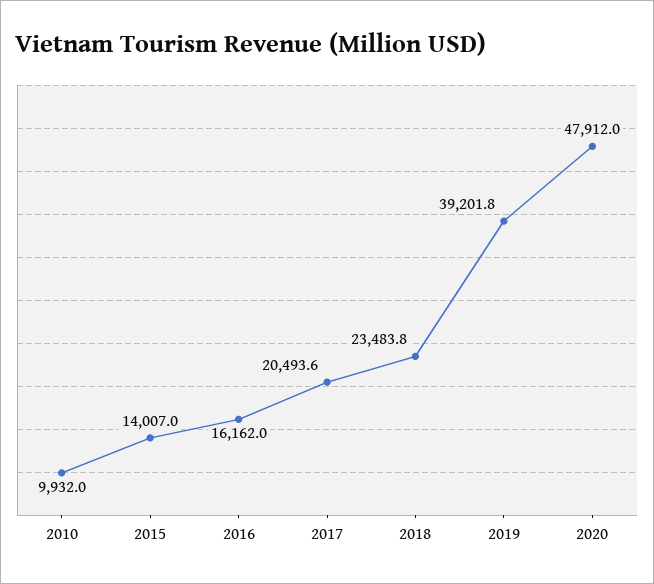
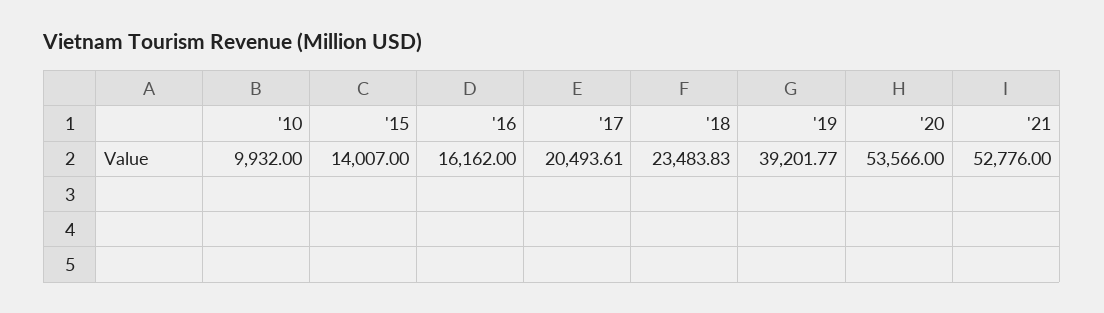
2020: 47912 -> 53566
'21: none -> 52776

